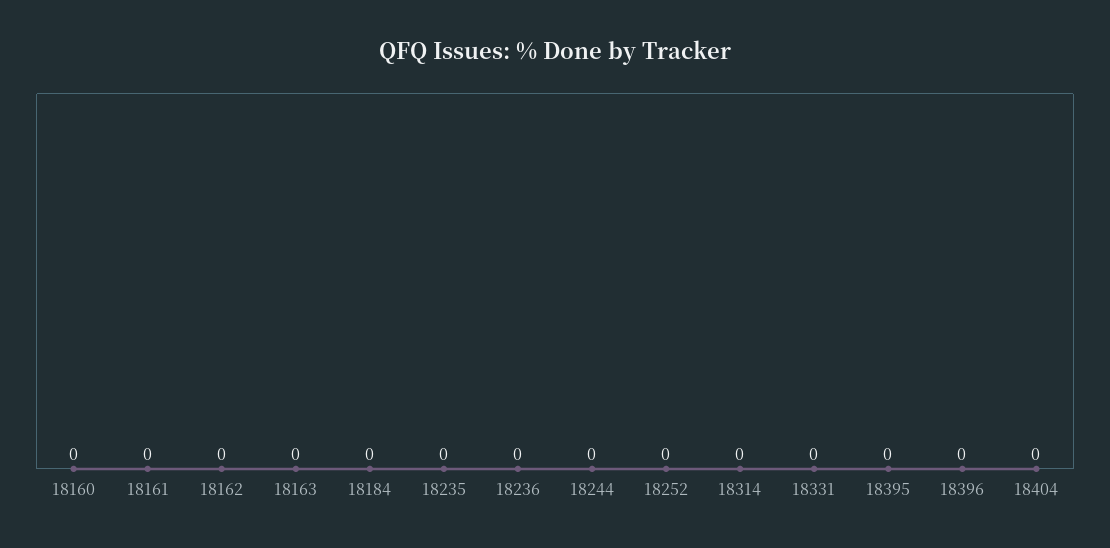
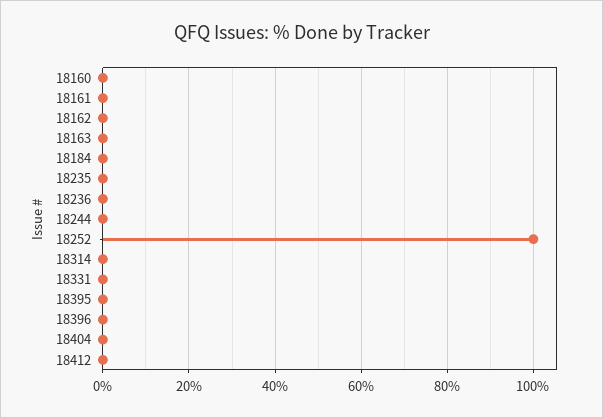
18252: 0 -> 100
18412: none -> 0

